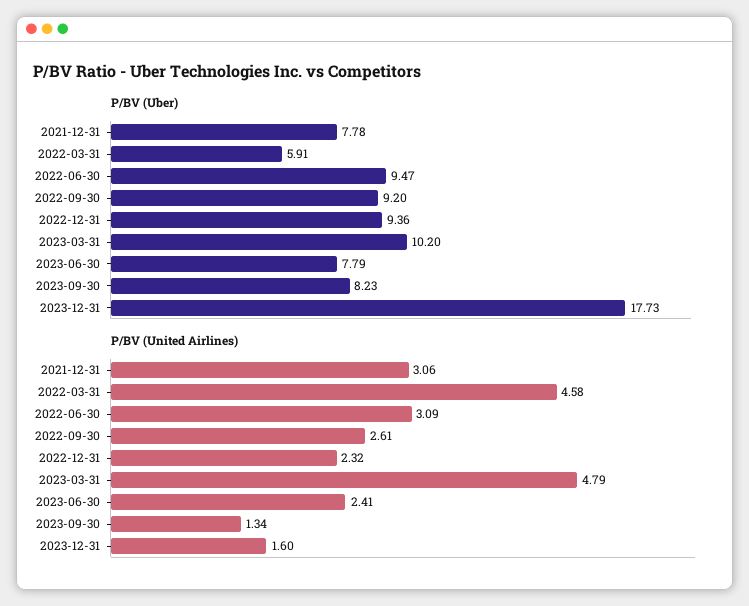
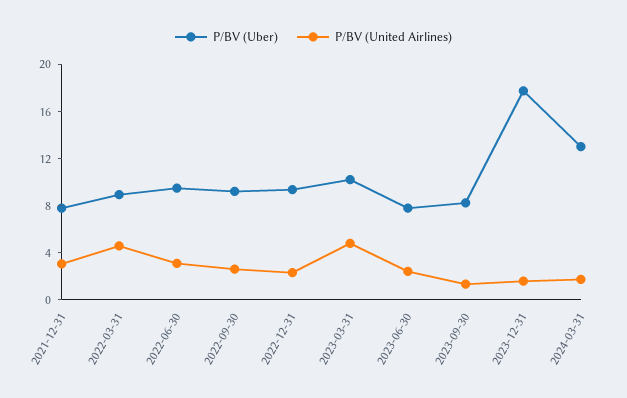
P/BV (Uber), 2022-03-31: 5.91 -> 9
P/BV (Uber), 2024-03-31: none -> 13
P/BV (United Airlines), 2024-03-31: none -> 2

